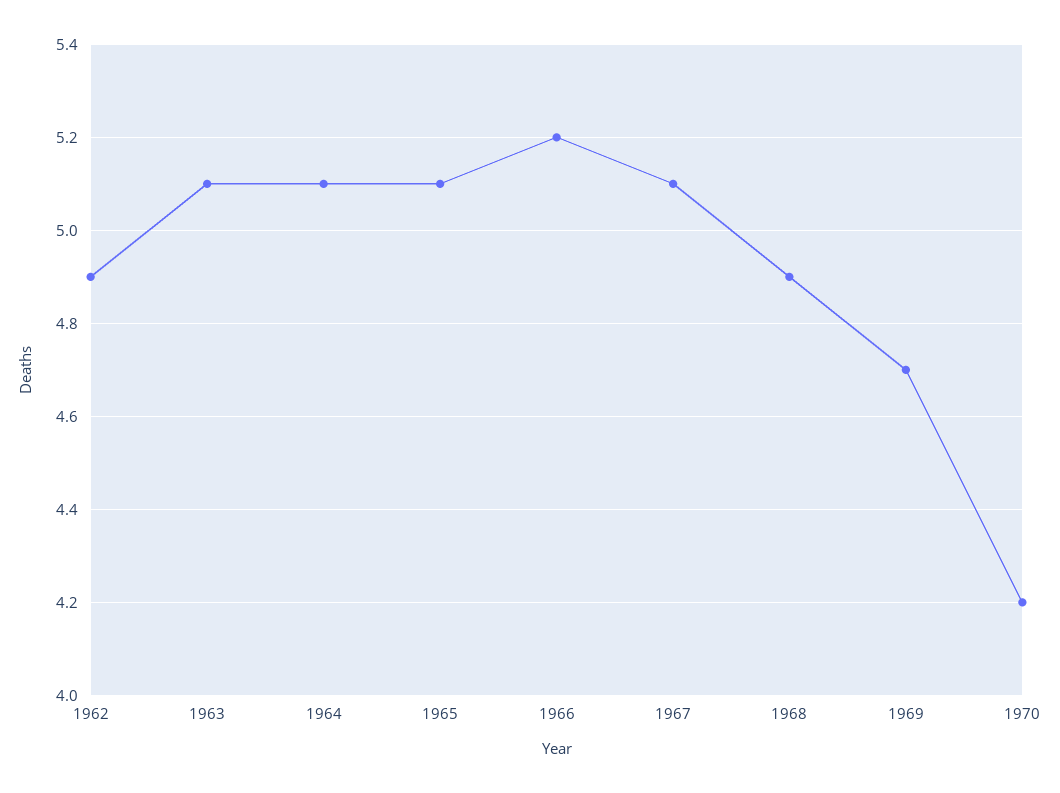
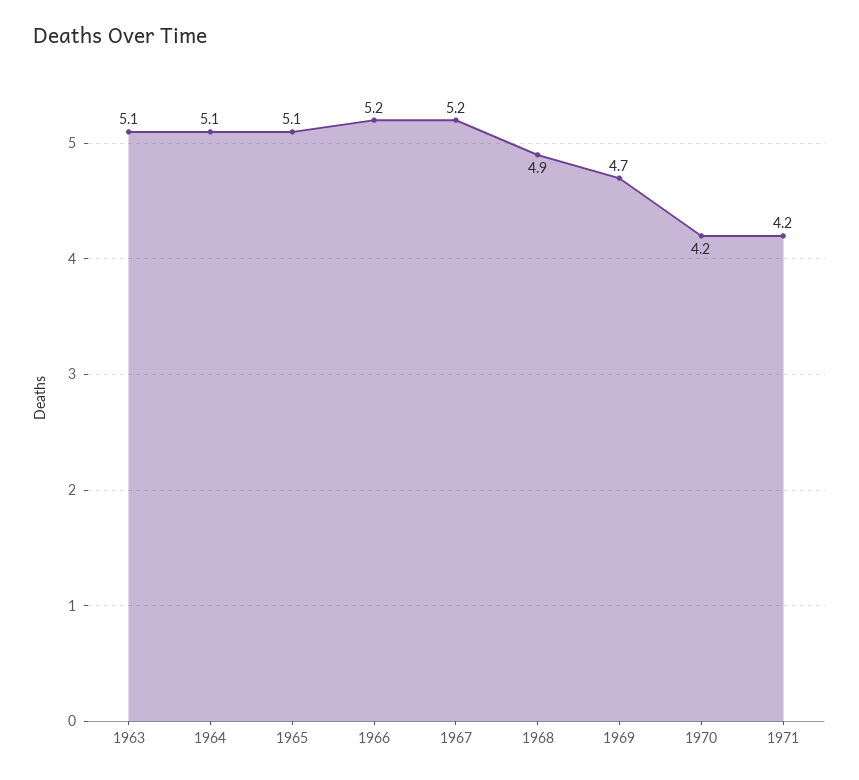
1962: 4.9 -> none
1967: 5.1 -> 5.2
1971: none -> 4.2

